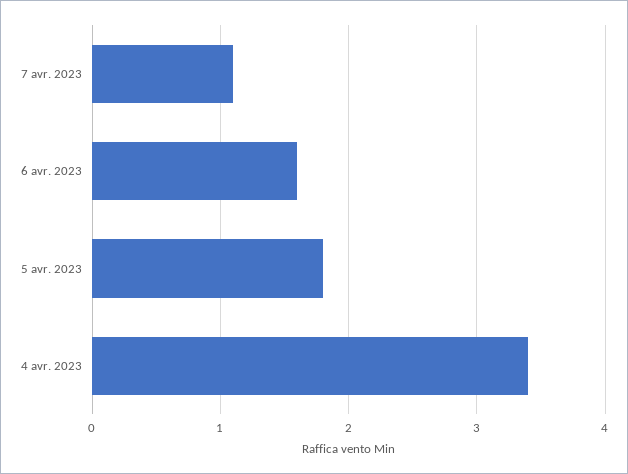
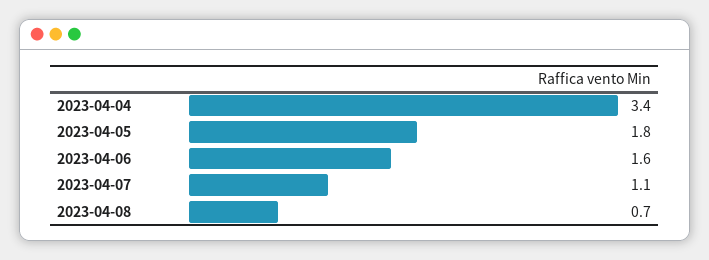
2023-04-08: none -> 0.7

